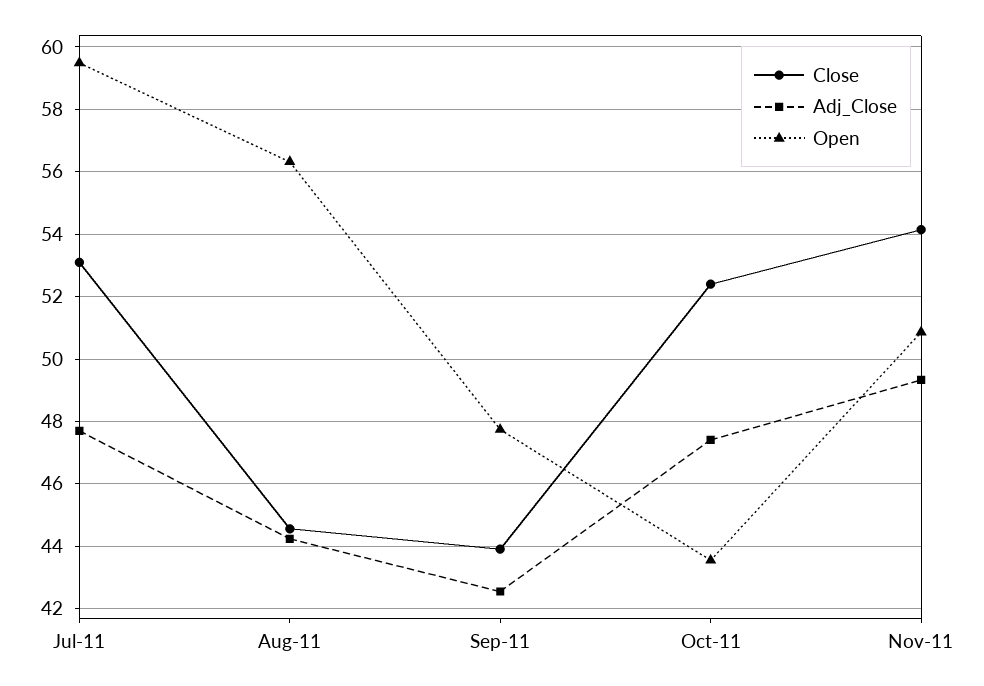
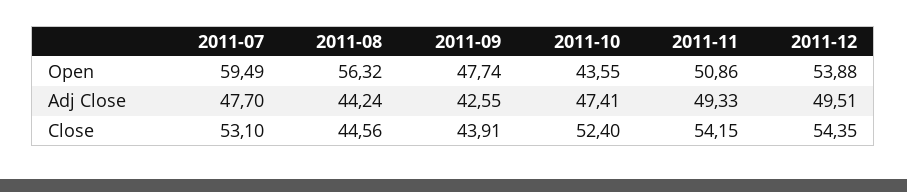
Open, 2011-12: none -> 53.88
Adj_Close, 2011-12: none -> 49.51
Close, 2011-12: none -> 54.35

